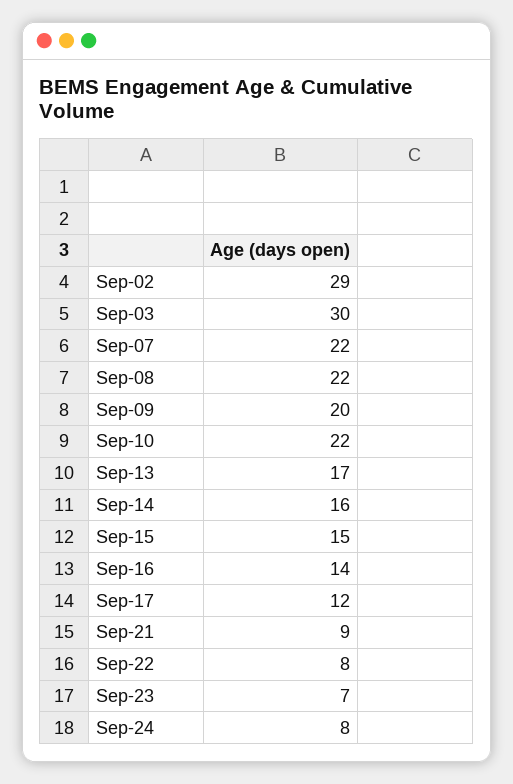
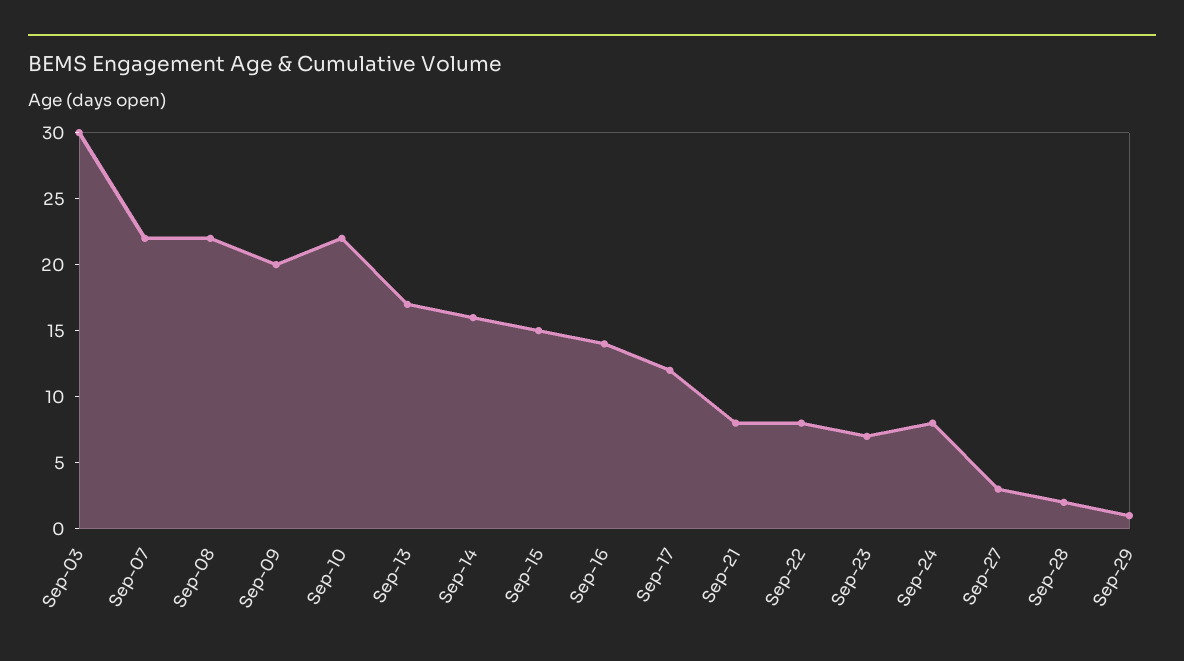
Sep-02: 29 -> none
Sep-21: 9 -> 8
Sep-27: none -> 3
Sep-28: none -> 2
Sep-29: none -> 1

